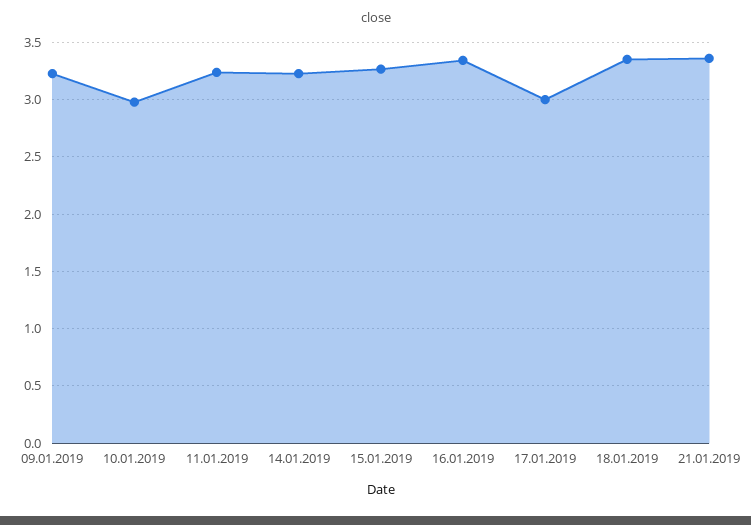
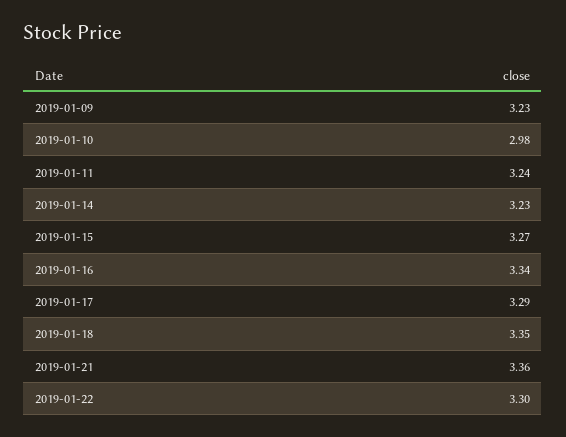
17.01.2019: 3 -> 3.29
2019-01-22: none -> 3.3

